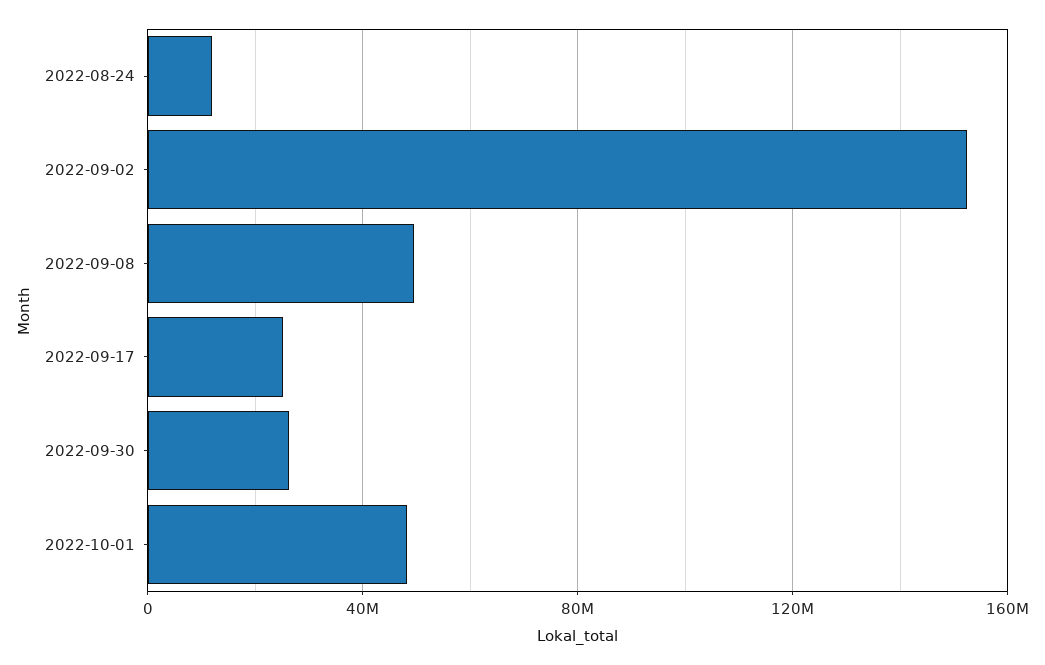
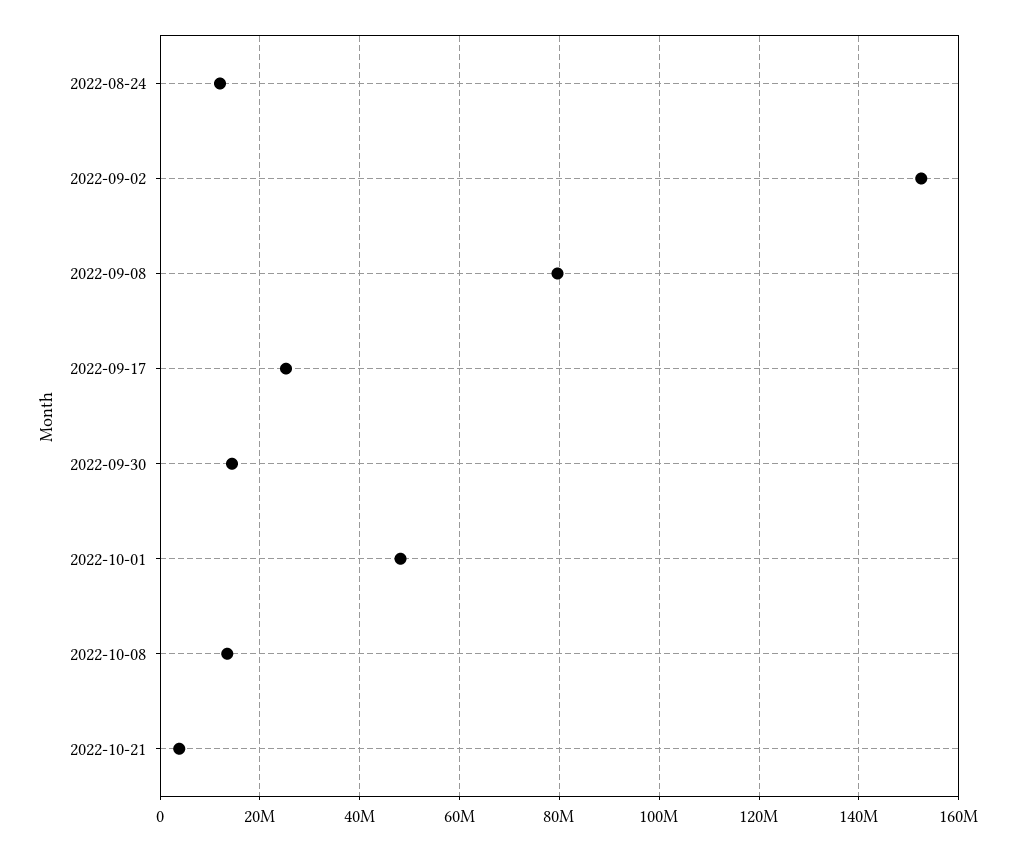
2022-09-08: 50000000 -> 80000000
2022-09-30: 25000000 -> 14000000
2022-10-08: none -> 14000000
2022-10-21: none -> 4000000

